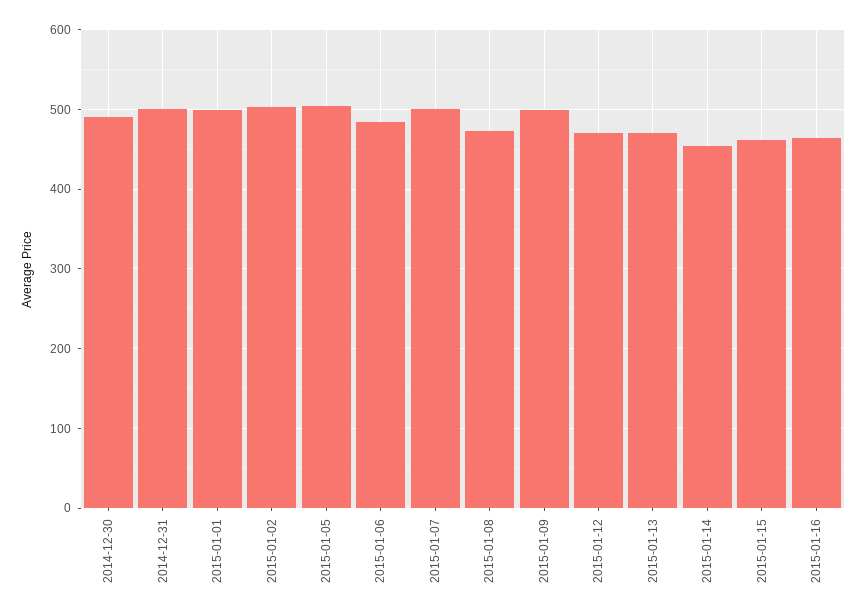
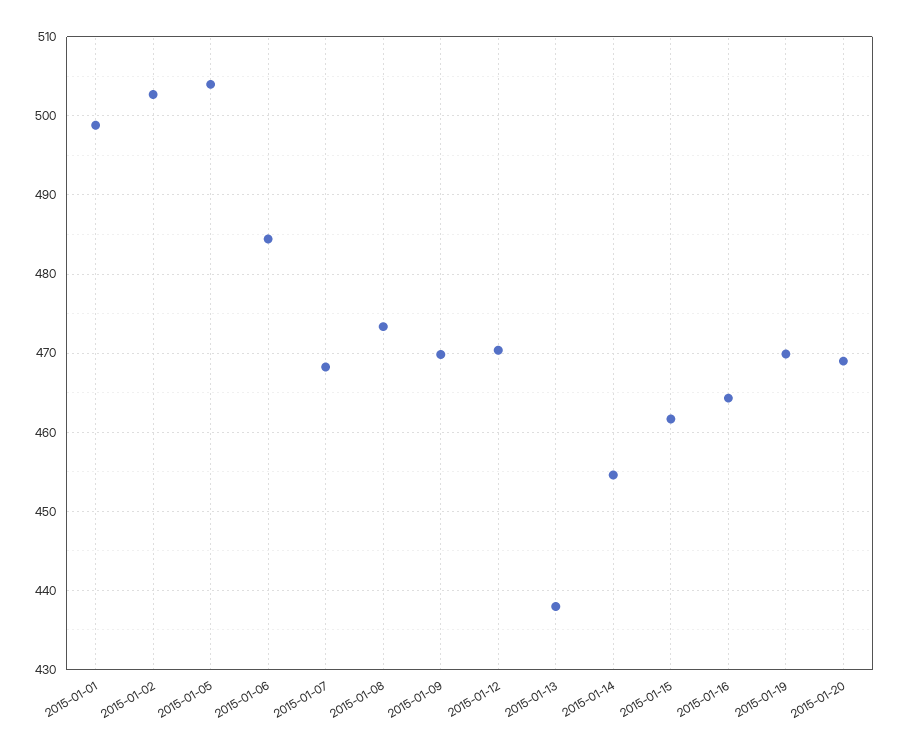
2014-12-30: 490 -> none
2014-12-31: 500 -> none
2015-01-07: 500 -> 468
2015-01-09: 500 -> 470
2015-01-13: 470 -> 438
2015-01-19: none -> 470
2015-01-20: none -> 469

